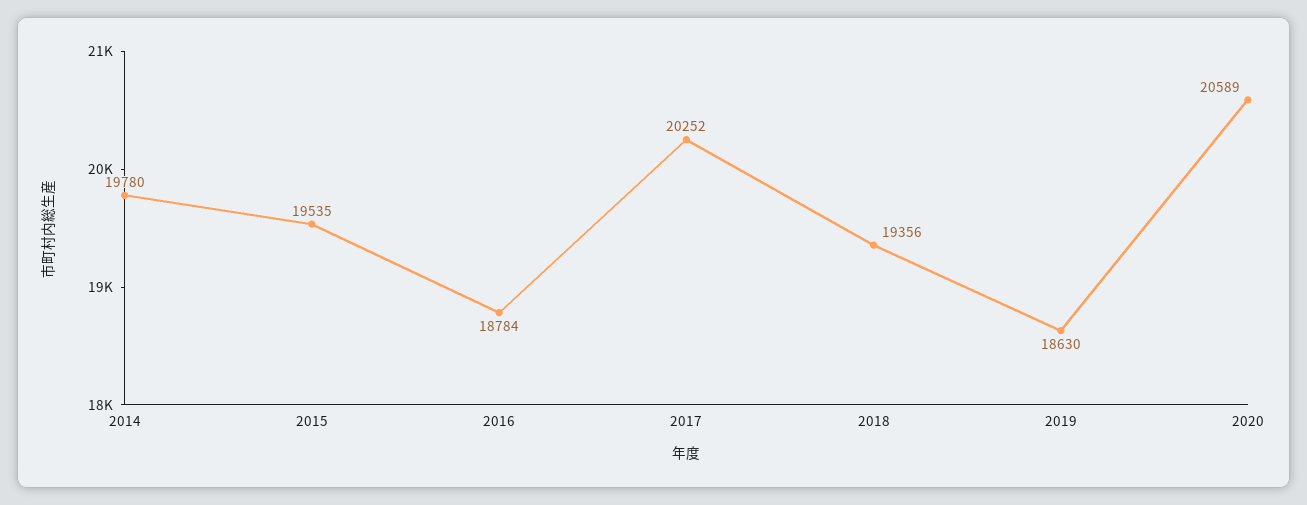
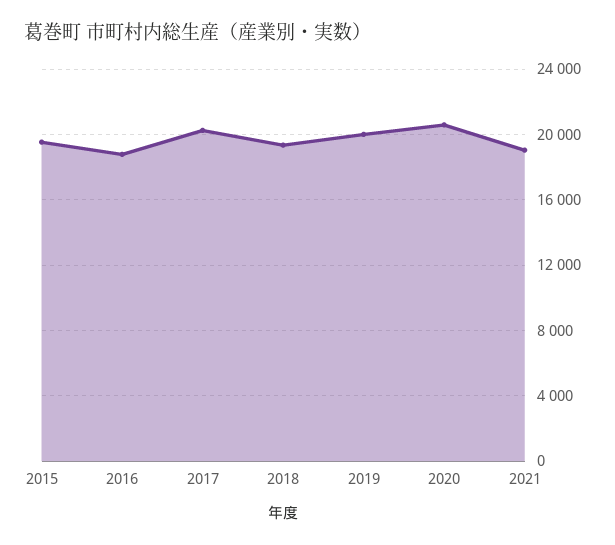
2014: 19780 -> none
2019: 18630 -> 20000
2021: none -> 19000

